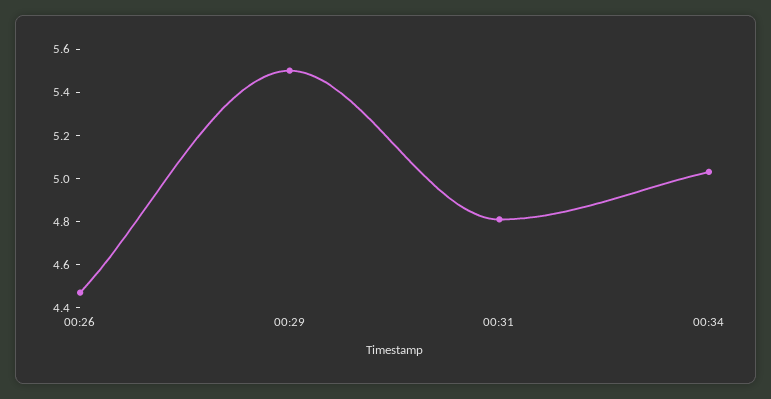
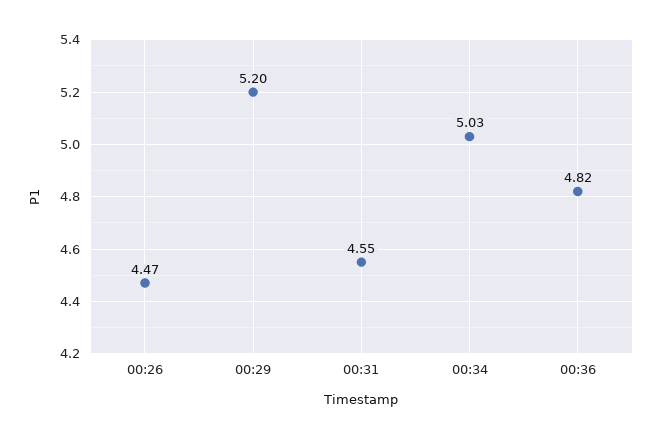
00:29: 5.5 -> 5.2
00:31: 4.8 -> 4.55
00:36: none -> 4.82

